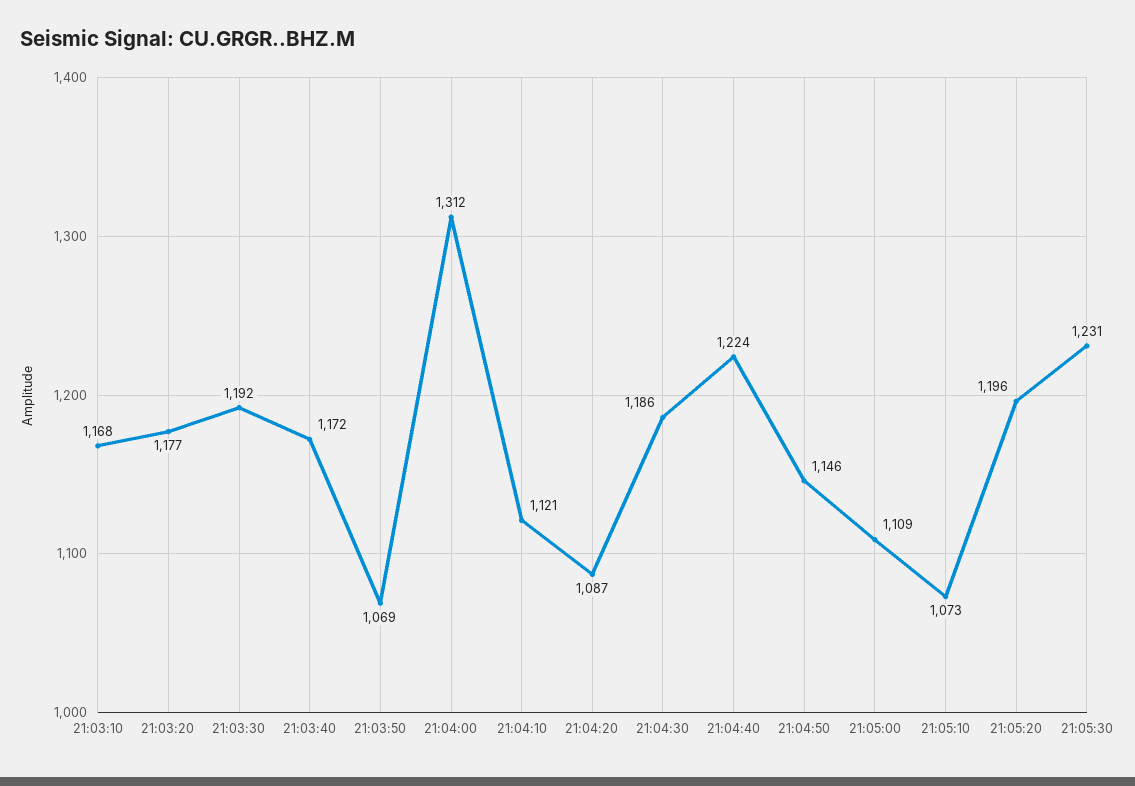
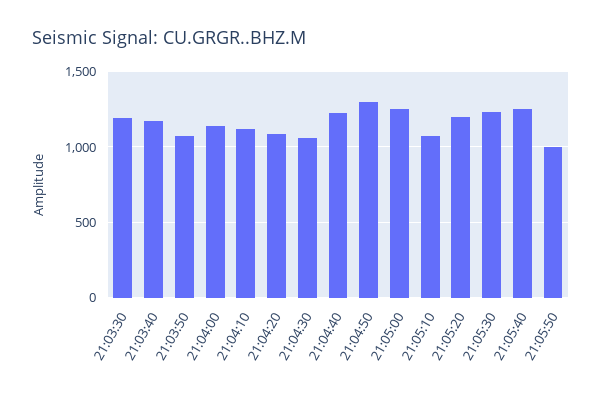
21:03:10: 1168 -> none
21:03:20: 1177 -> none
21:04:00: 1312 -> 1150
21:04:30: 1186 -> 1050
21:04:50: 1146 -> 1300
21:05:00: 1109 -> 1250
21:05:40: none -> 1250
21:05:50: none -> 1000

